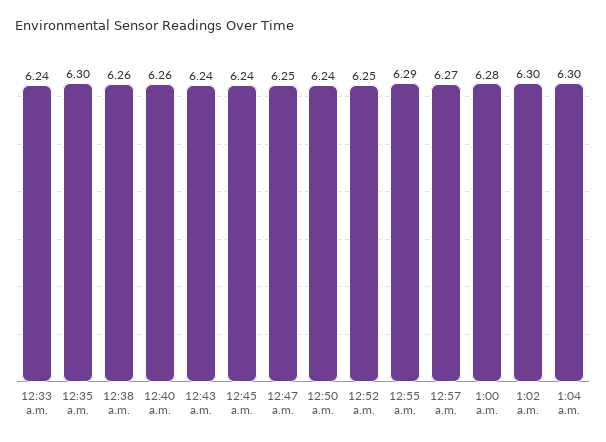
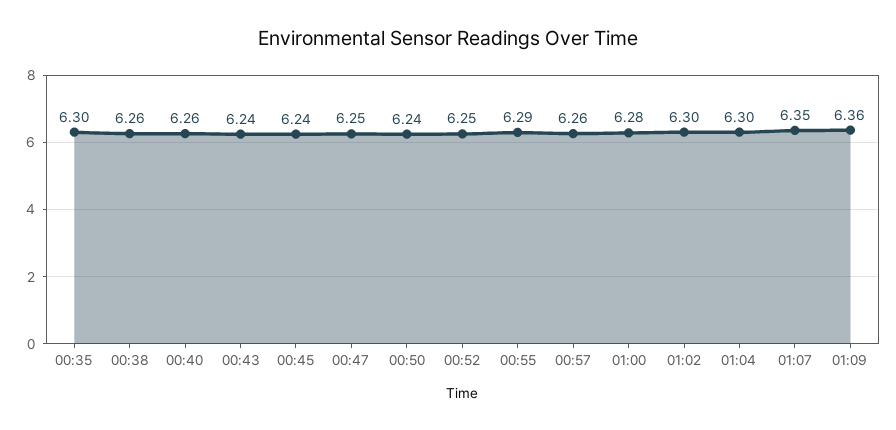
12:33 a.m.: 6.24 -> none
12:57 a.m.: 6.27 -> 6.26
01:07: none -> 6.35
01:09: none -> 6.36

